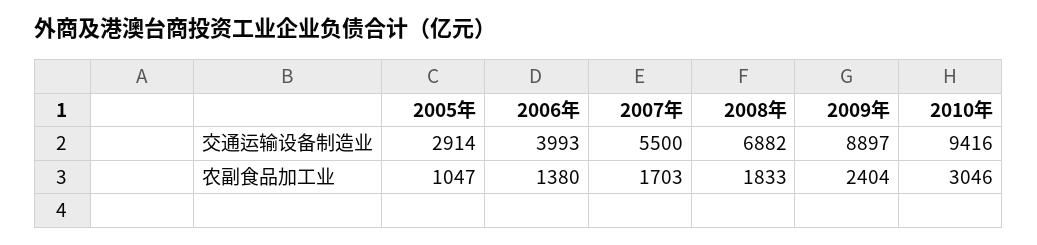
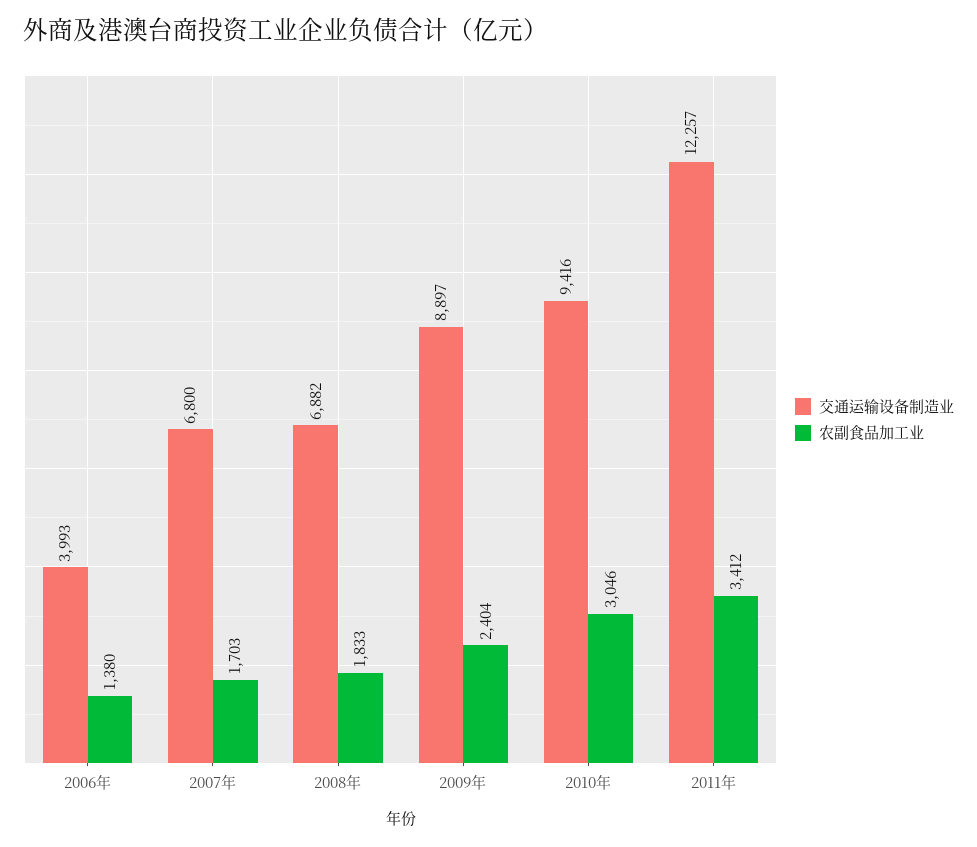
交通运输设备制造业, 2005年: 2914 -> none
交通运输设备制造业, 2007年: 5500 -> 6800
农副食品加工业, 2005年: 1047 -> none
交通运输设备制造业, 2011年: none -> 12257
农副食品加工业, 2011年: none -> 3412

